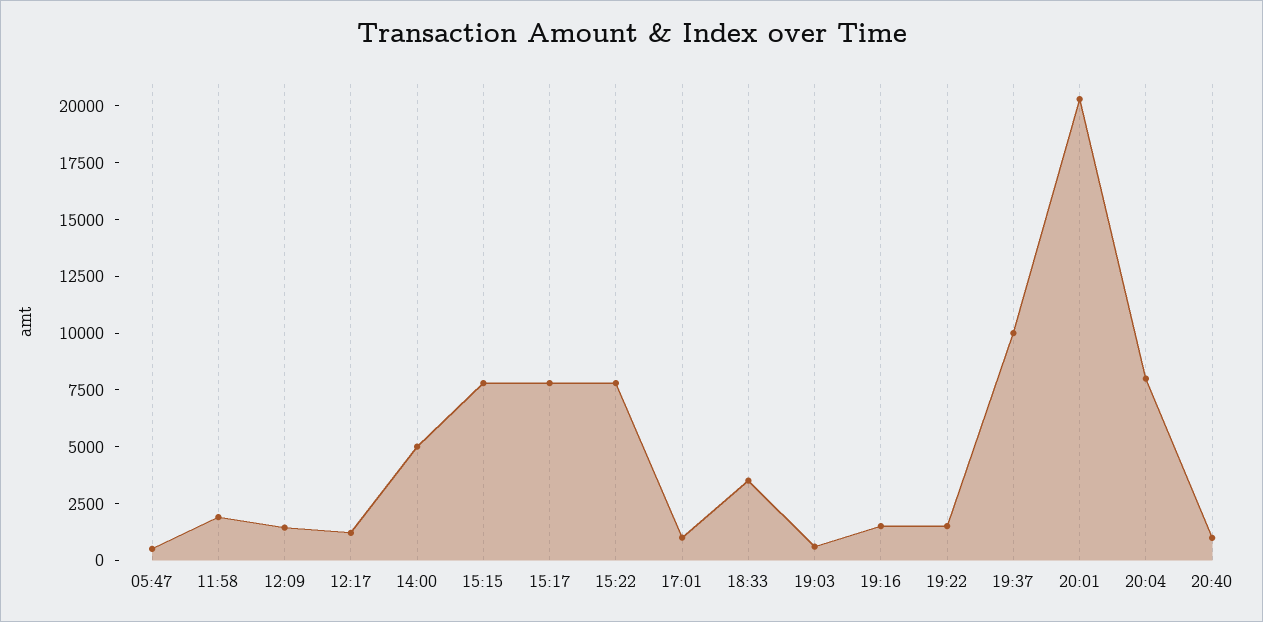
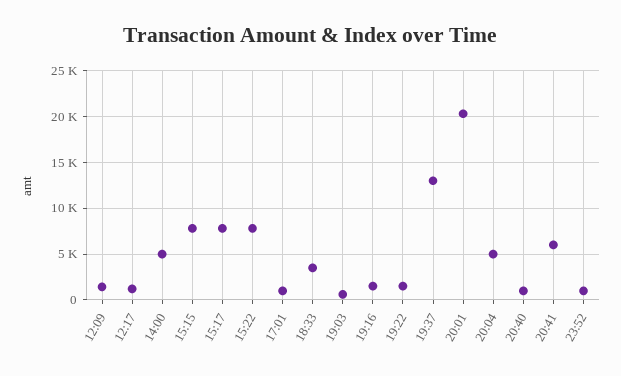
05:47: 500 -> none
11:58: 2000 -> none
19:37: 10000 -> 13000
20:04: 8000 -> 5000
20:41: none -> 6000
23:52: none -> 1000

